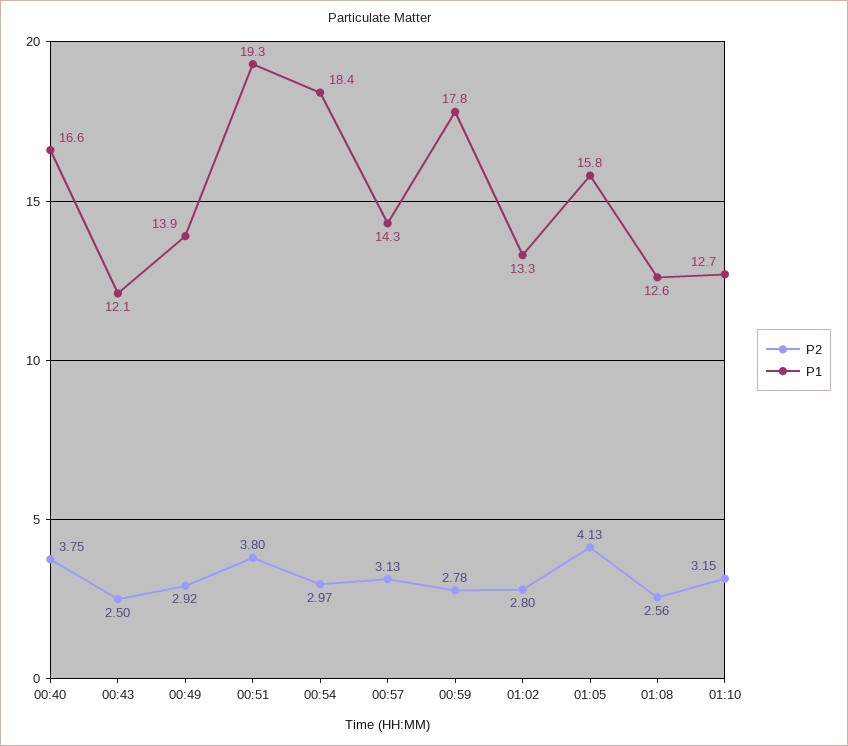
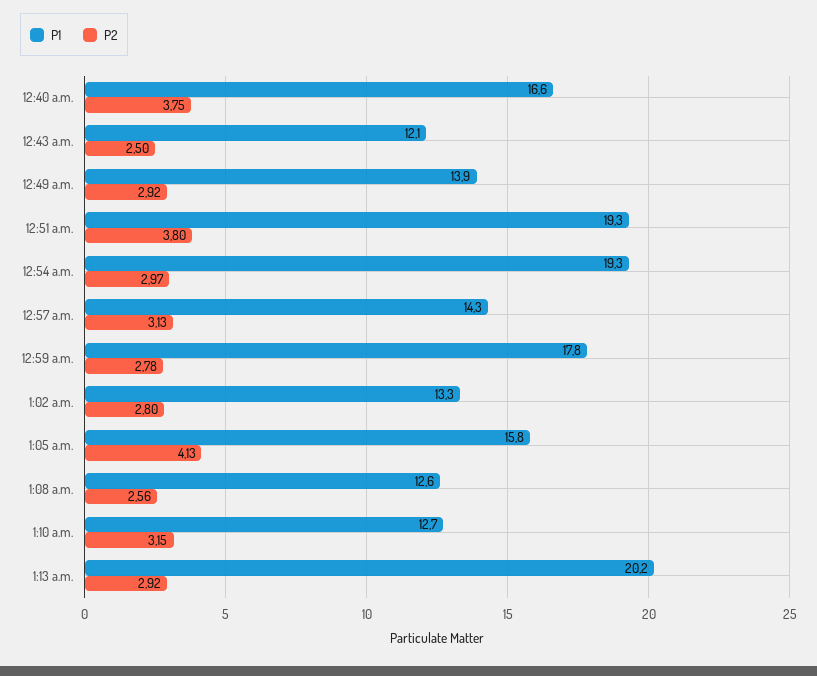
P1, 00:54: 18.4 -> 19.3
P1, 1:13 a.m.: none -> 20.2
P2, 1:13 a.m.: none -> 2.92

